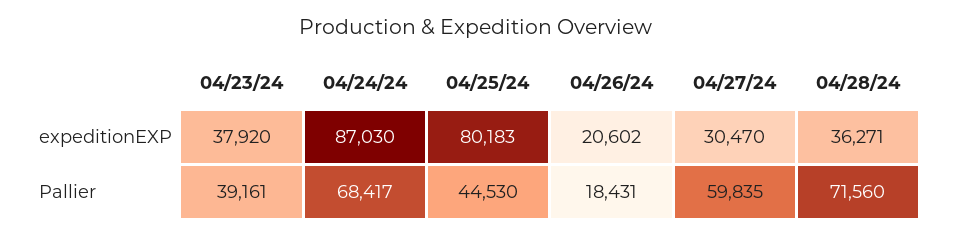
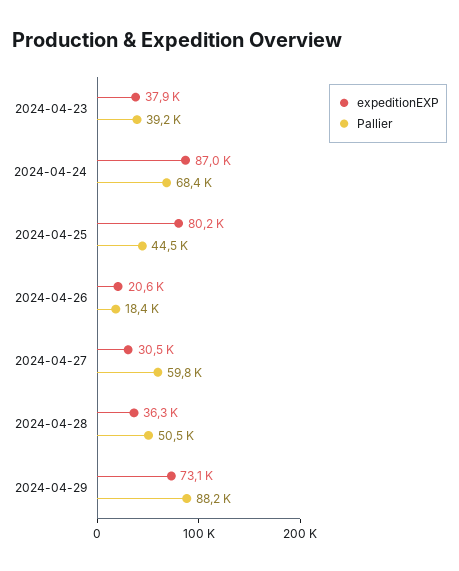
Pallier, 04/28/24: 71560 -> 50500
expeditionEXP, 2024-04-29: none -> 73100
Pallier, 2024-04-29: none -> 88200

